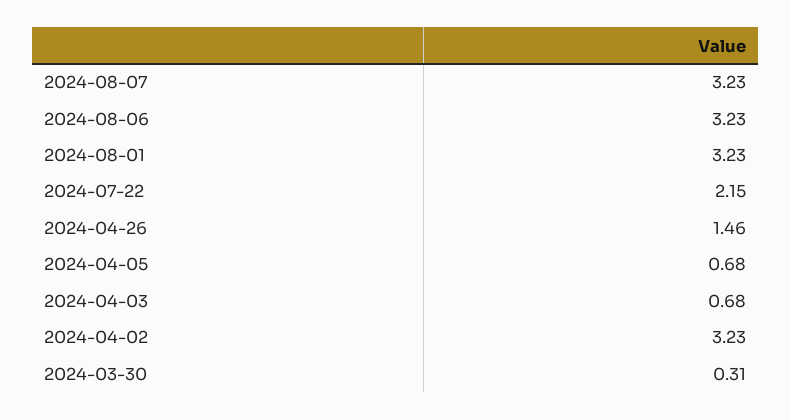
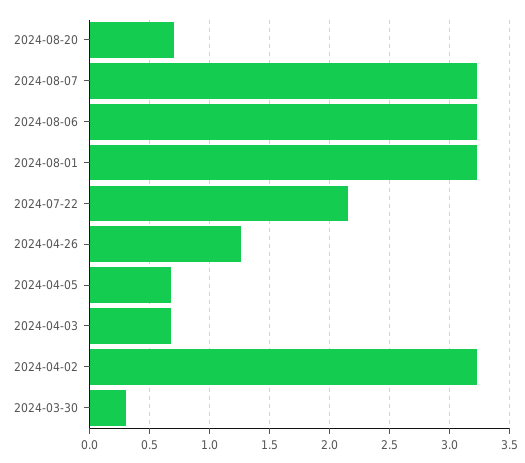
2024-04-26: 1.46 -> 1.25
2024-08-20: none -> 0.7

